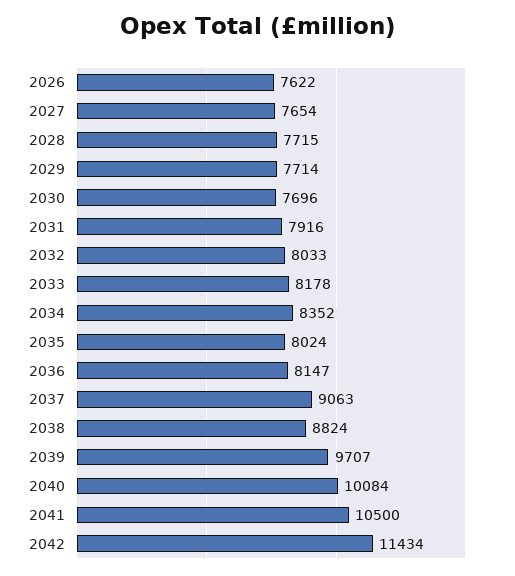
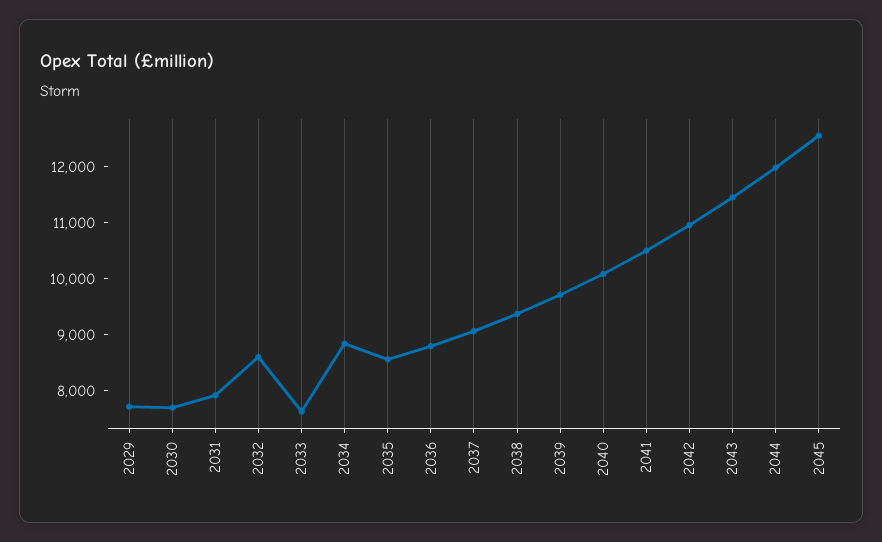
2026: 7622 -> none
2027: 7654 -> none
2028: 7715 -> none
2032: 8033 -> 8600
2033: 8178 -> 7600
2034: 8352 -> 8800
2035: 8024 -> 8600
2036: 8147 -> 8800
2038: 8824 -> 9400
2042: 11434 -> 11000
2043: none -> 11400
2044: none -> 12000
2045: none -> 12600

